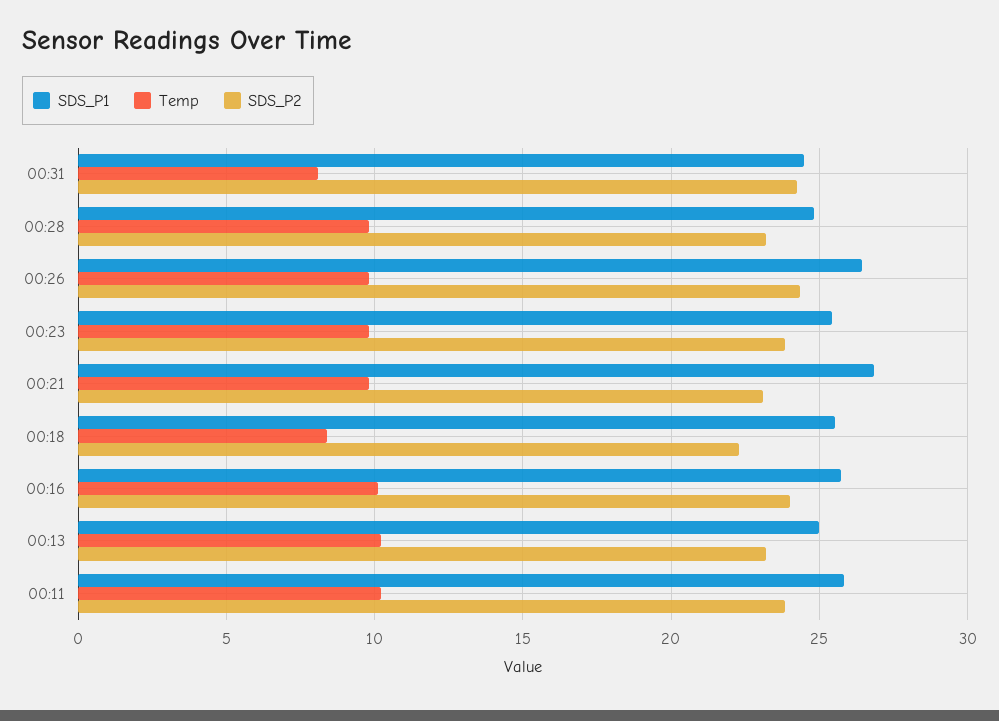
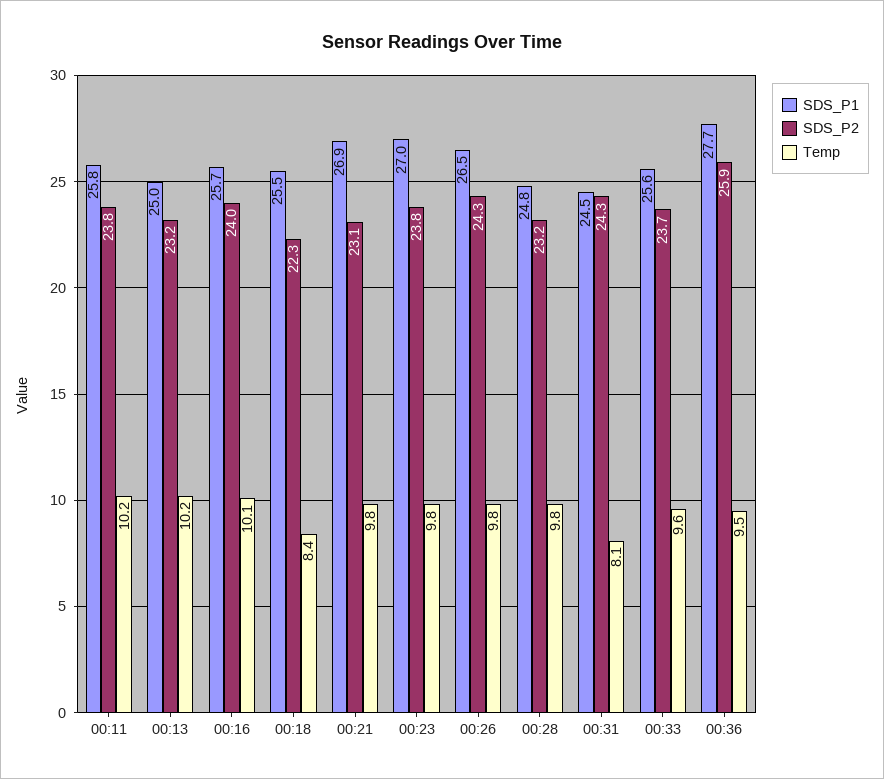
SDS_P1, 00:23: 25.5 -> 27
SDS_P1, 00:33: none -> 25.6
SDS_P2, 00:33: none -> 23.7
Temp, 00:33: none -> 9.6
SDS_P1, 00:36: none -> 27.7
SDS_P2, 00:36: none -> 25.9
Temp, 00:36: none -> 9.5

